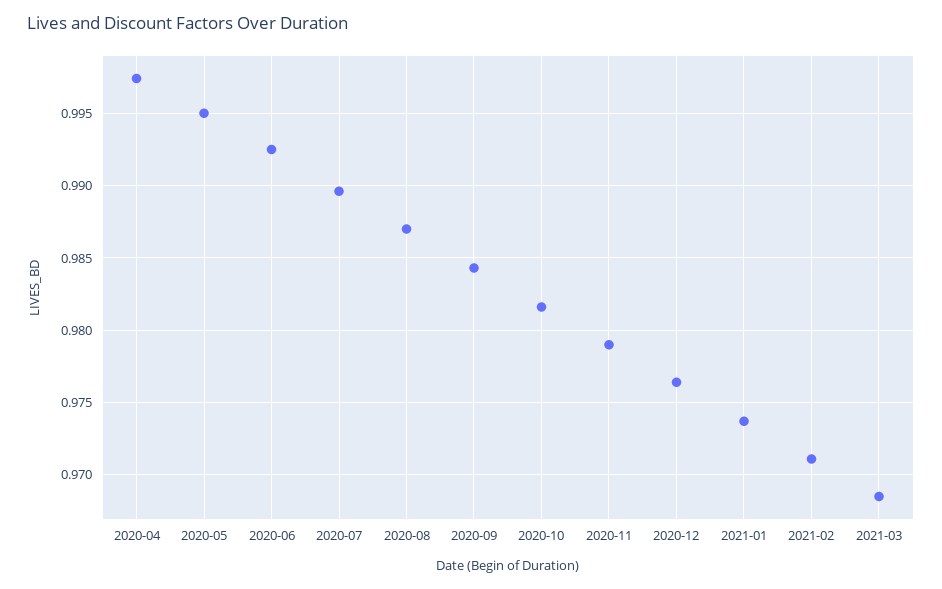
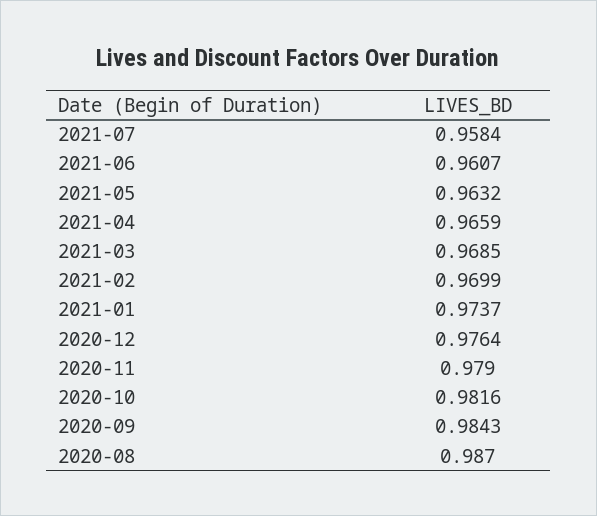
2020-04: 0.9975 -> none
2020-05: 0.995 -> none
2020-06: 0.9925 -> none
2020-07: 0.9895 -> none
2021-02: 0.971 -> 0.9699
2021-07: none -> 0.9584
2021-06: none -> 0.9607
2021-05: none -> 0.9632
2021-04: none -> 0.9659

